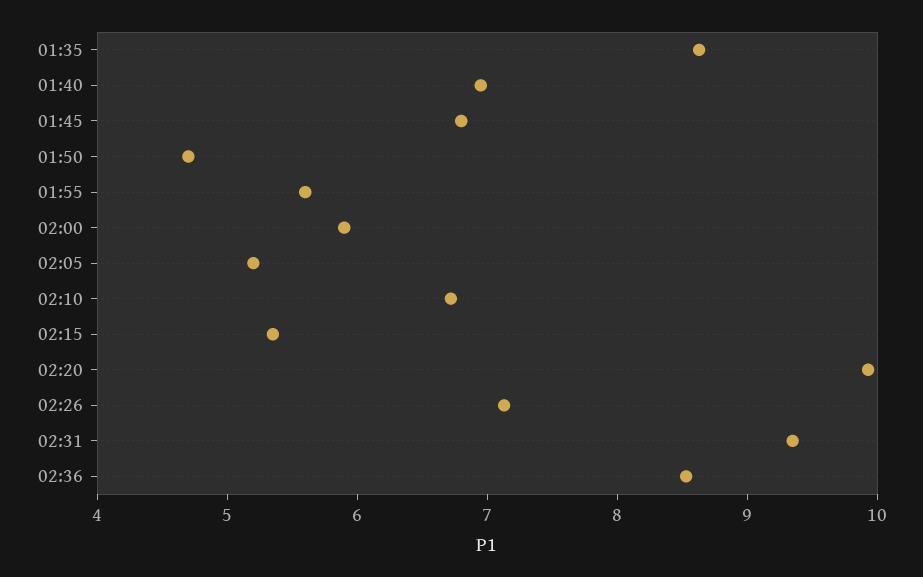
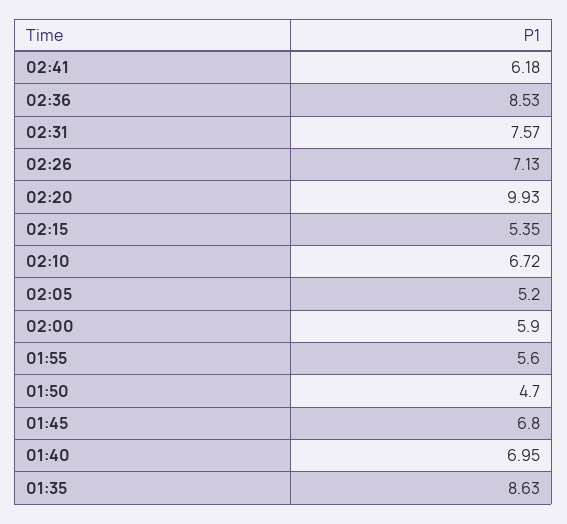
02:31: 9.4 -> 7.57
02:41: none -> 6.18

